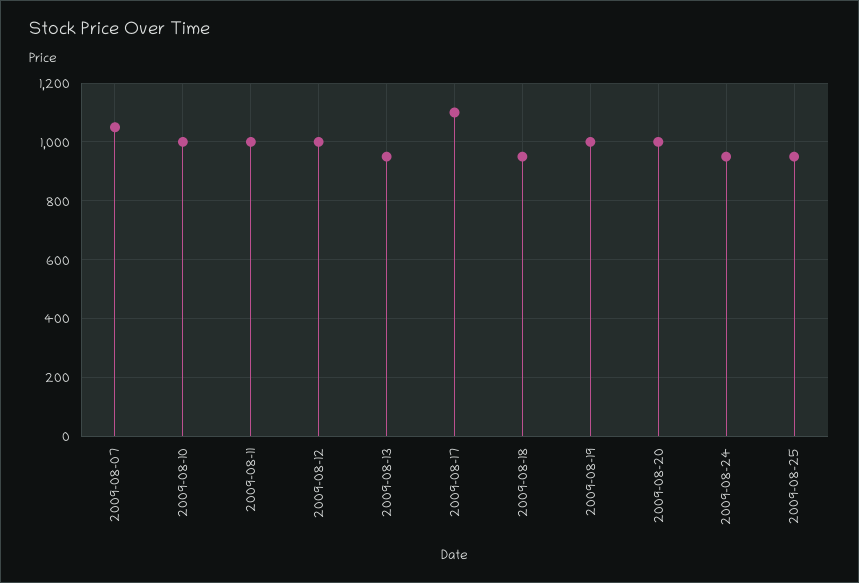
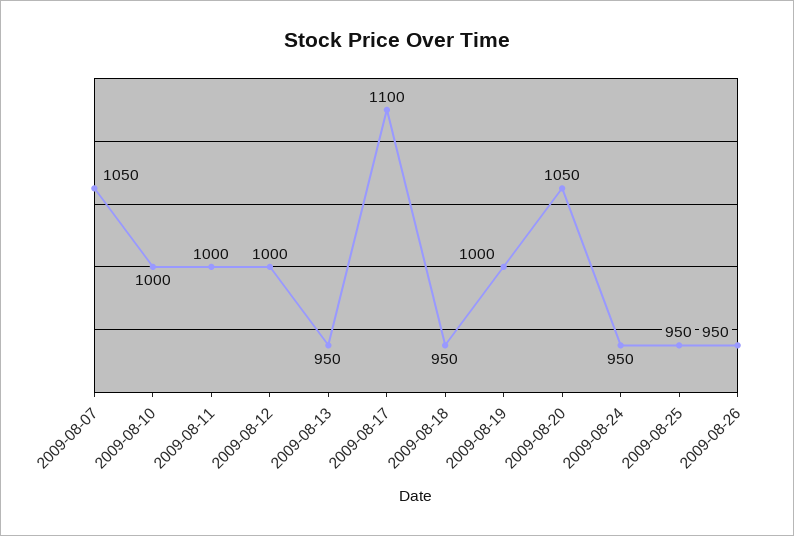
2009-08-20: 1000 -> 1050
2009-08-26: none -> 950

